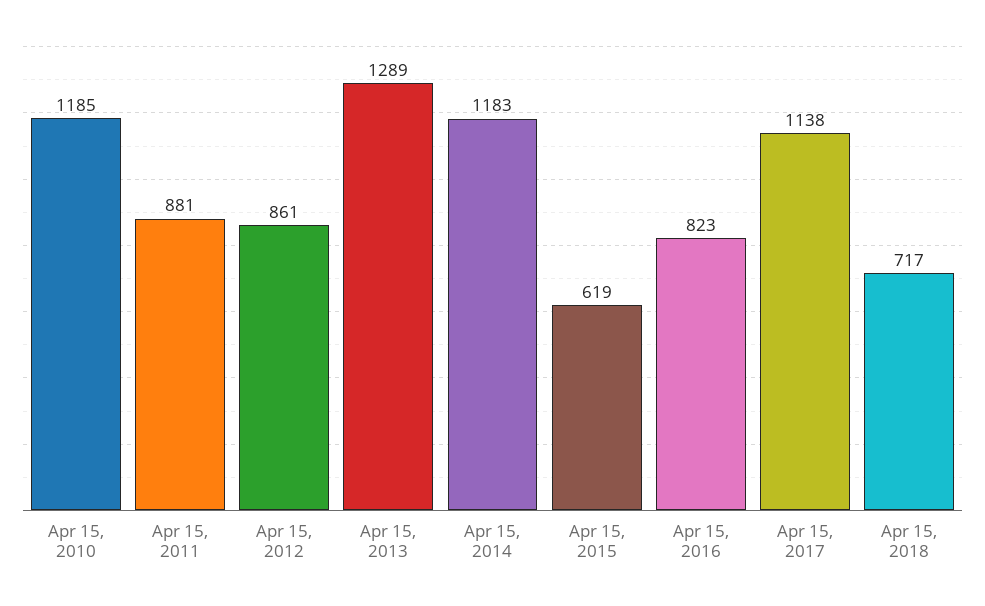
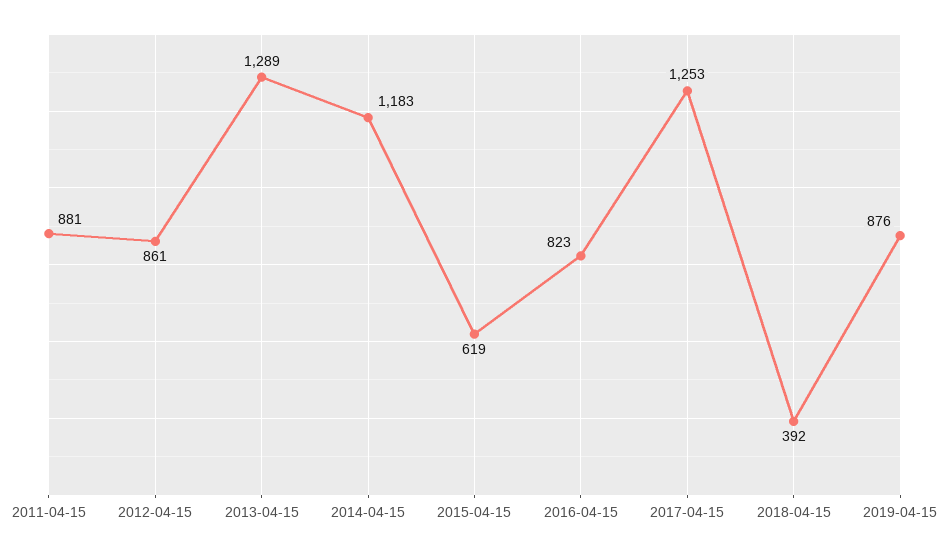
Apr 15, 2010: 1185 -> none
Apr 15, 2017: 1138 -> 1253
Apr 15, 2018: 717 -> 392
2019-04-15: none -> 876

